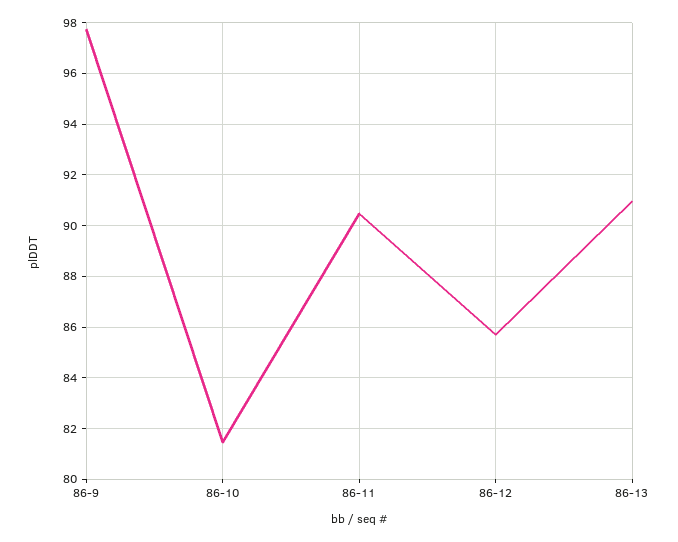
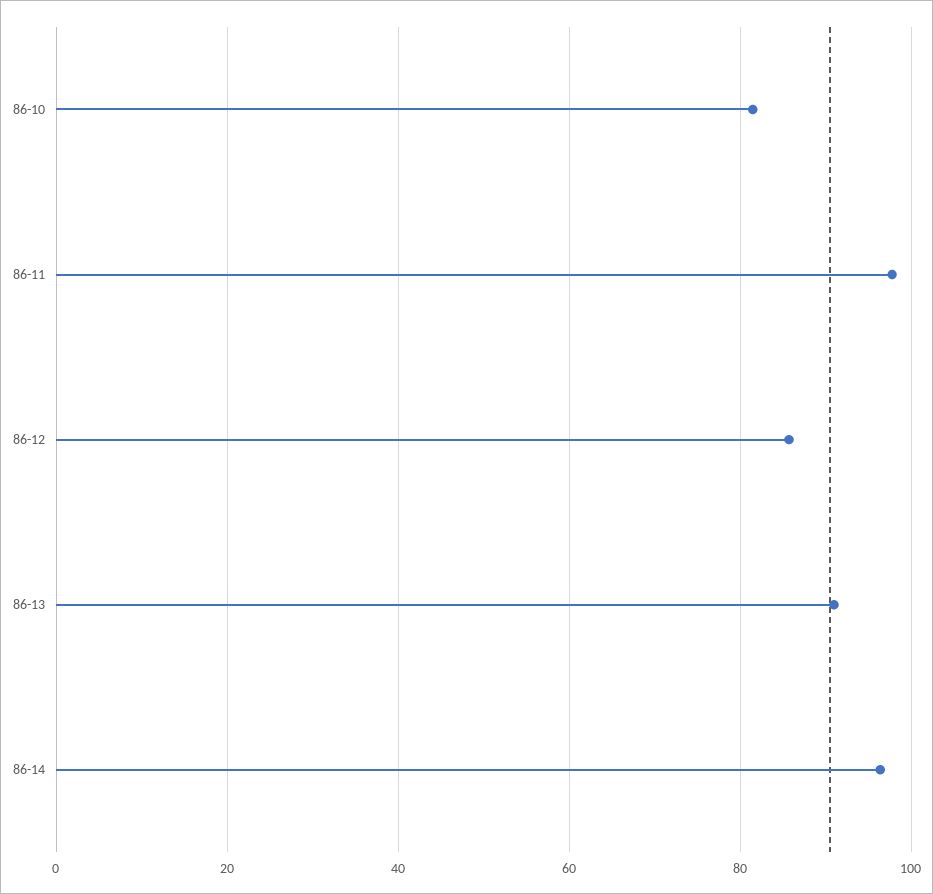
86-9: 97.75 -> none
86-11: 90.5 -> 98
86-14: none -> 96

